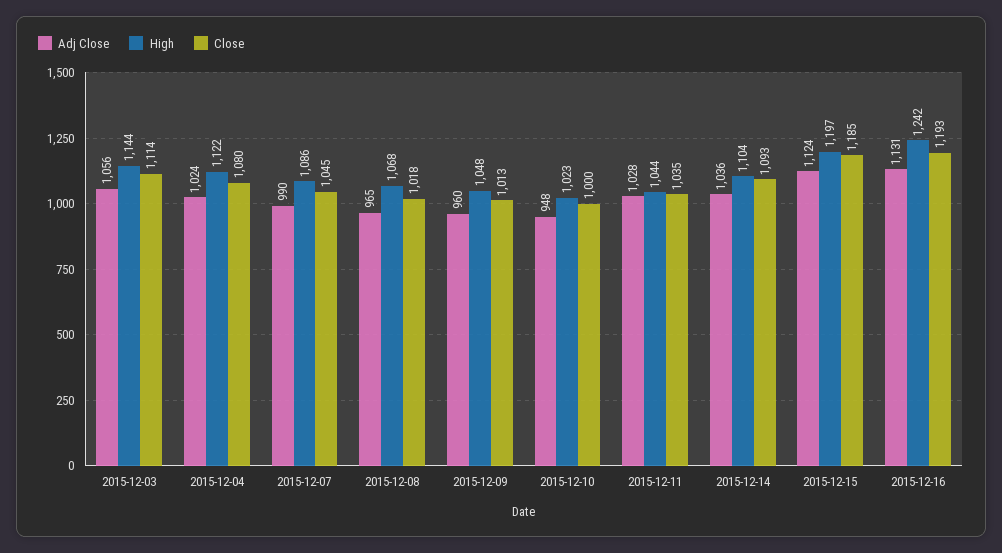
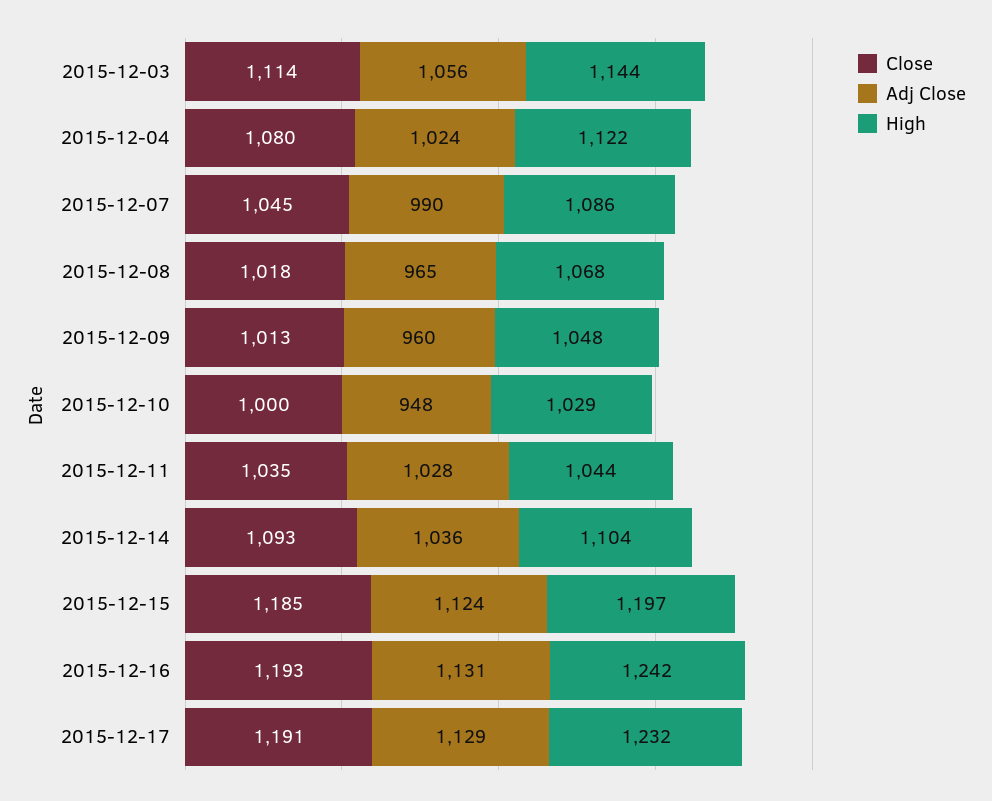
High, 2015-12-10: 1023 -> 1029
Close, 2015-12-17: none -> 1191
Adj Close, 2015-12-17: none -> 1129
High, 2015-12-17: none -> 1232

